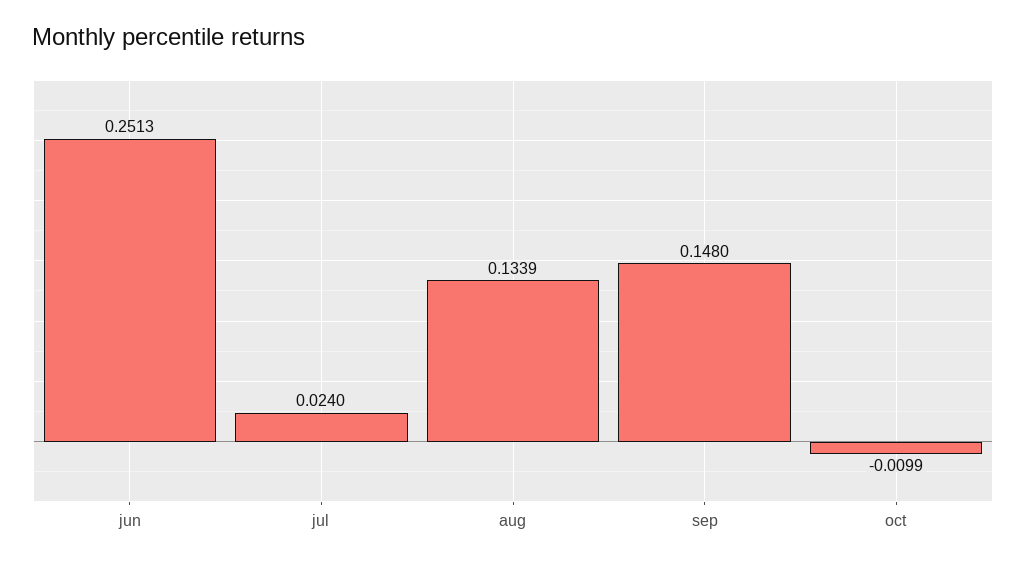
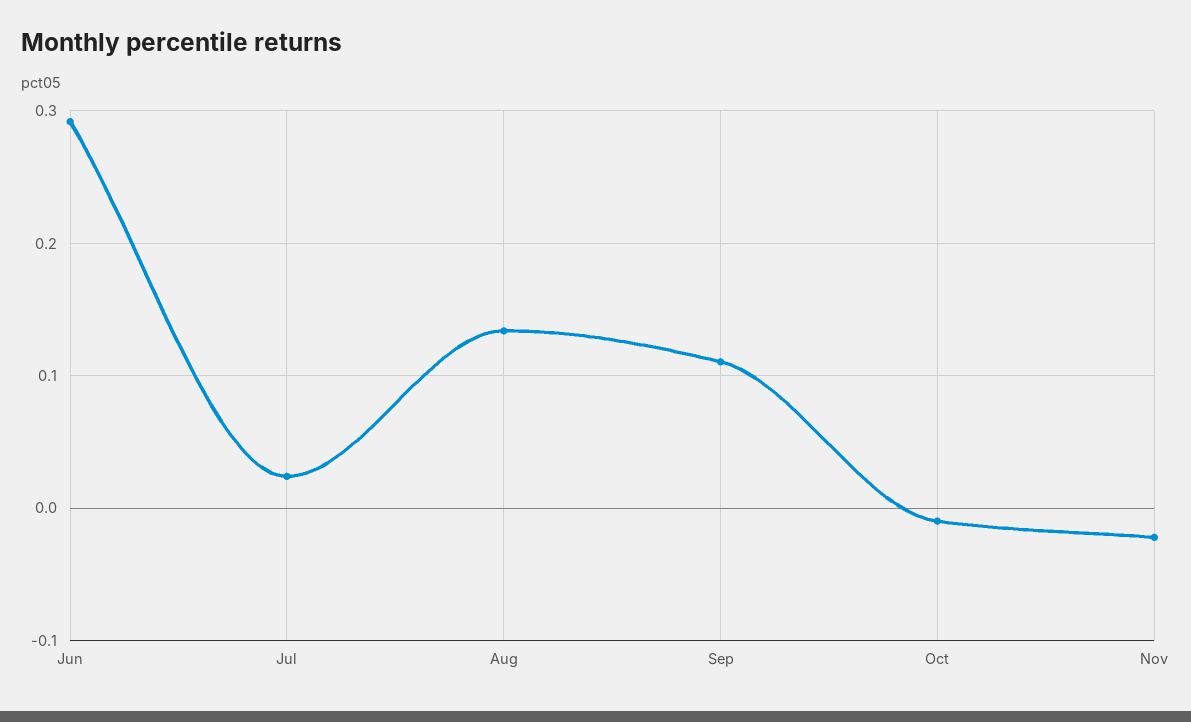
jun: 0.2513 -> 0.29
sep: 0.148 -> 0.11
Nov: none -> -0.02

